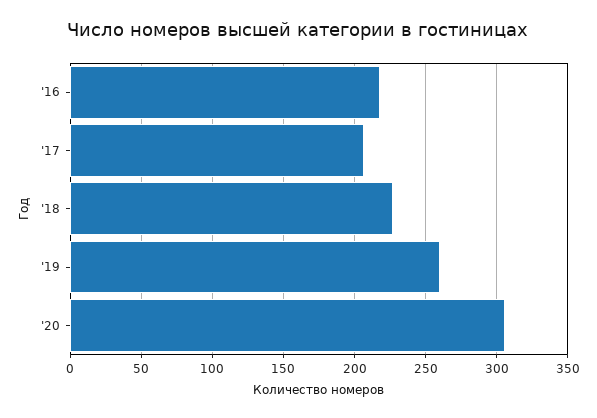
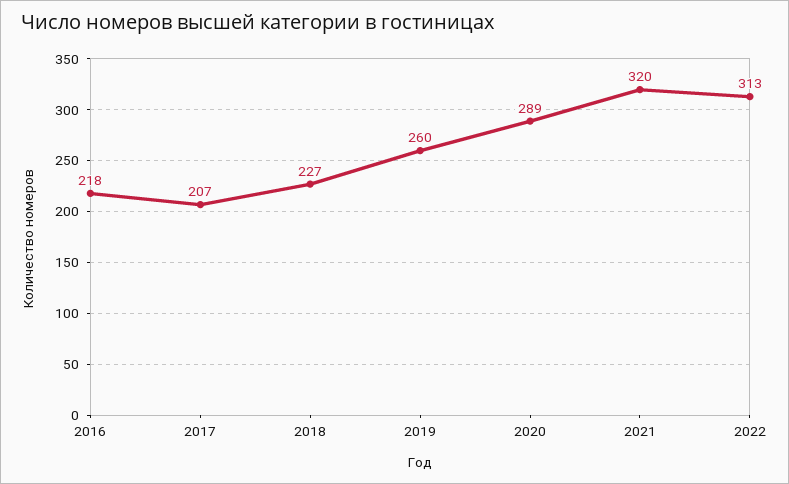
'20: 305 -> 289
2021: none -> 320
2022: none -> 313

